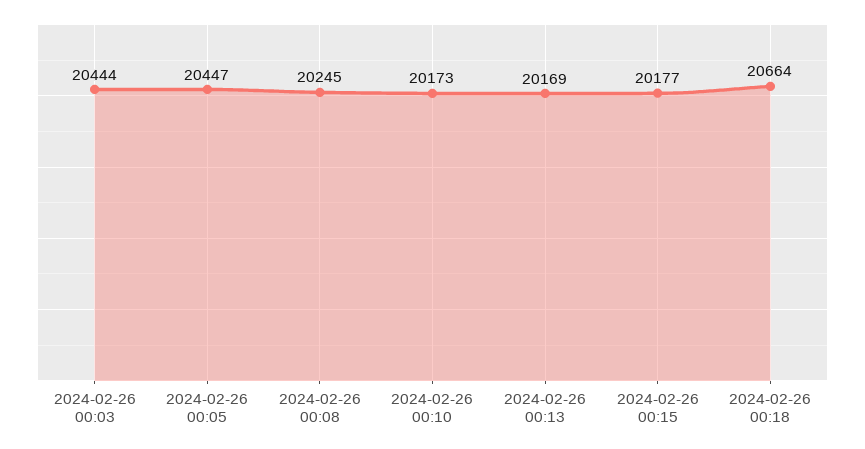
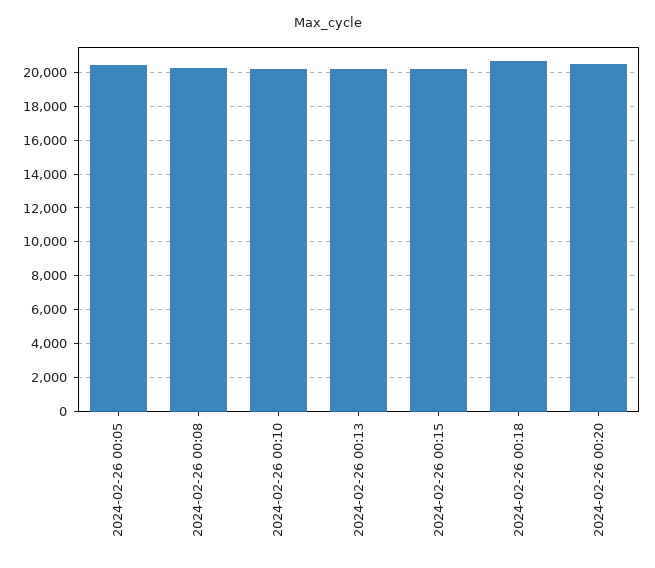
2024-02-26 00:03: 20444 -> none
2024-02-26 00:20: none -> 20500

